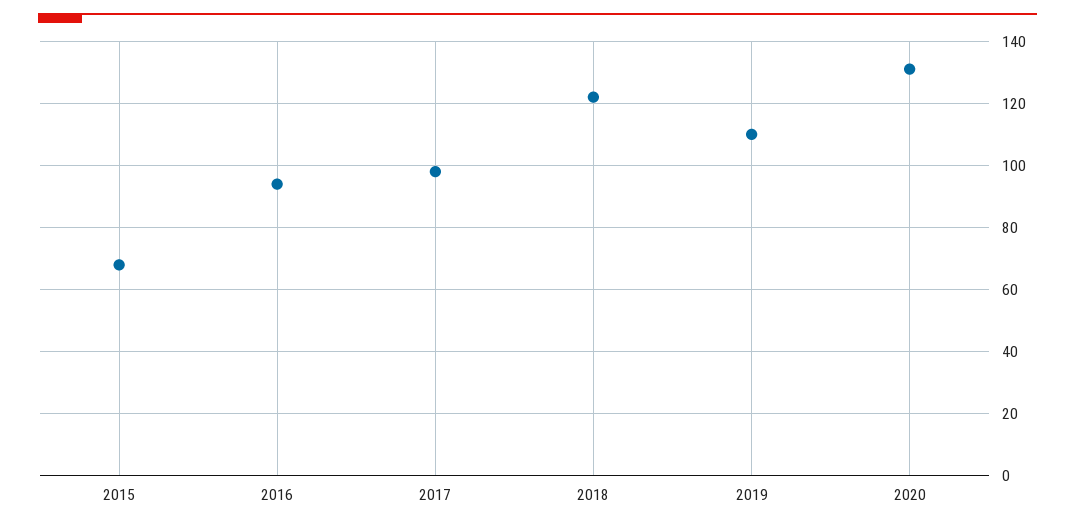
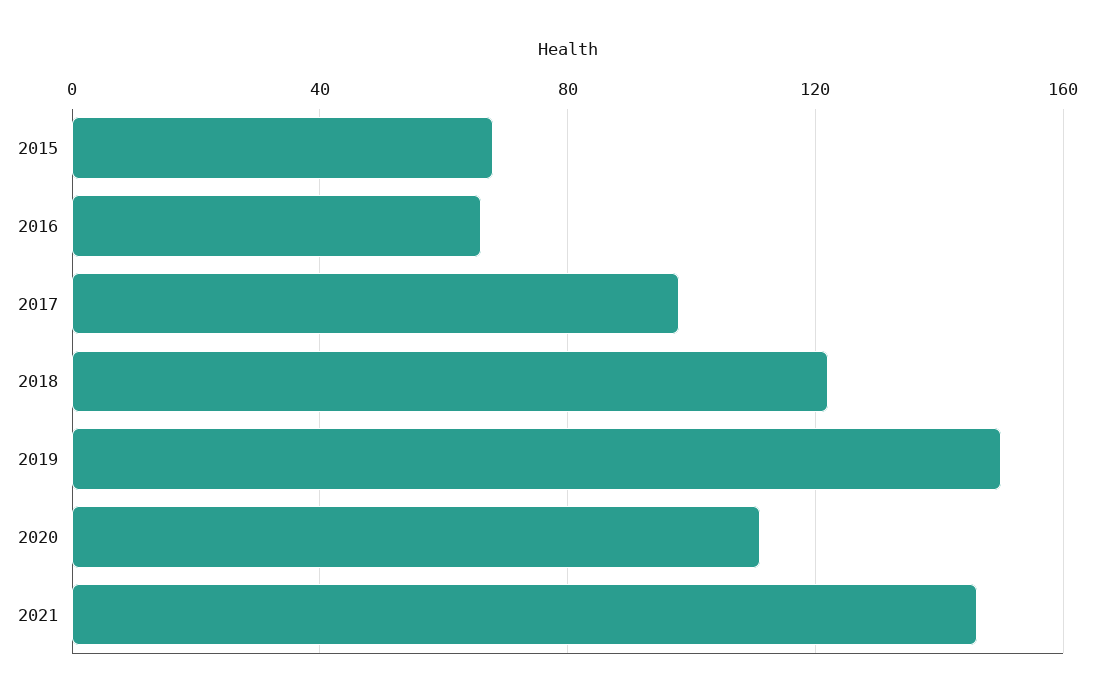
2016: 95 -> 65
2019: 110 -> 150
2020: 130 -> 110
2021: none -> 145

